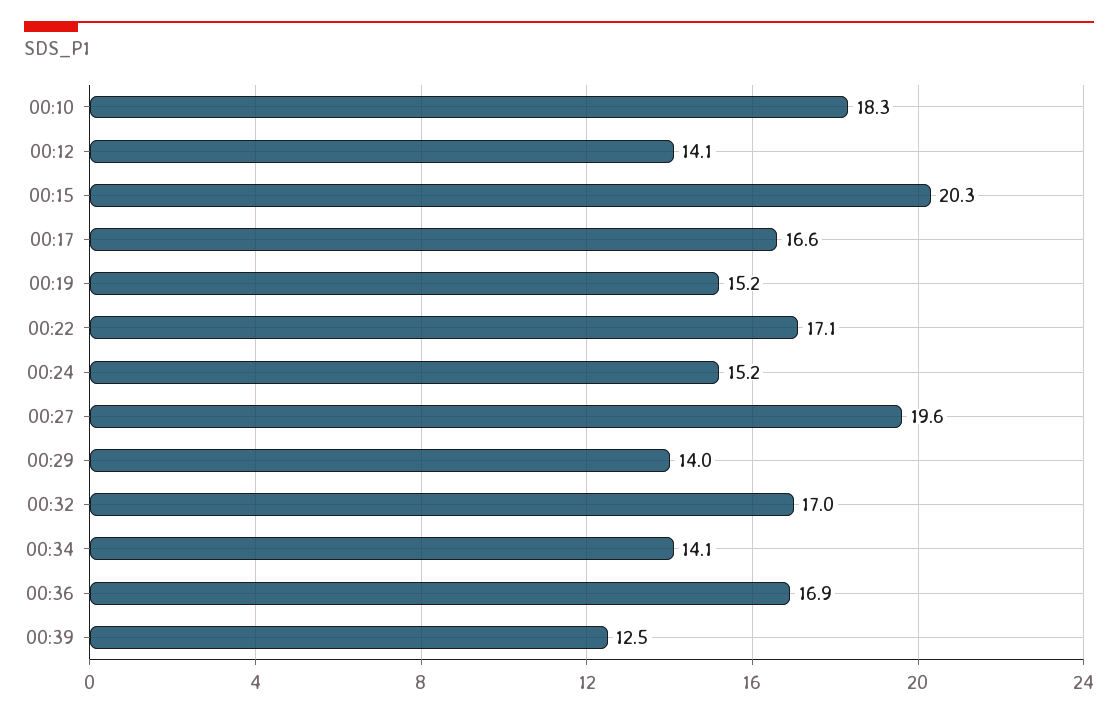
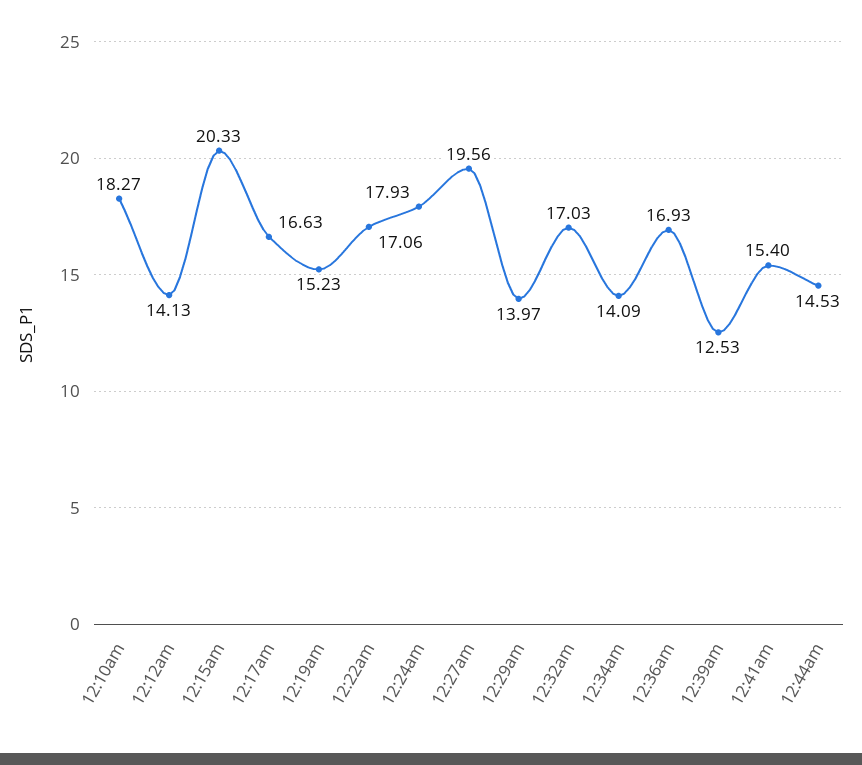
00:24: 15.2 -> 17.93
12:41am: none -> 15.4
12:44am: none -> 14.53

